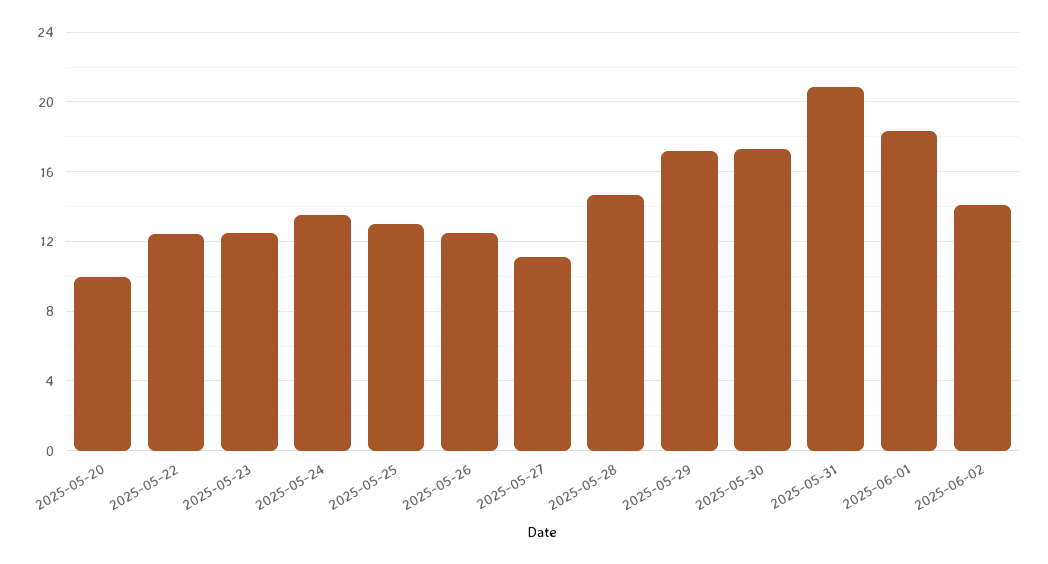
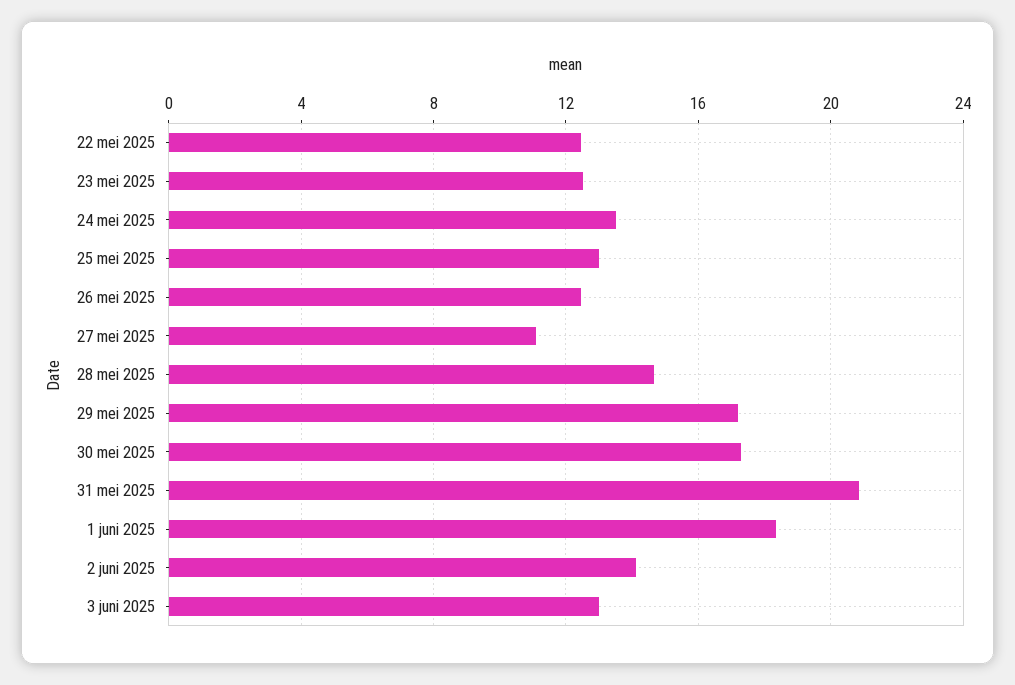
2025-05-20: 10 -> none
3 juni 2025: none -> 13

